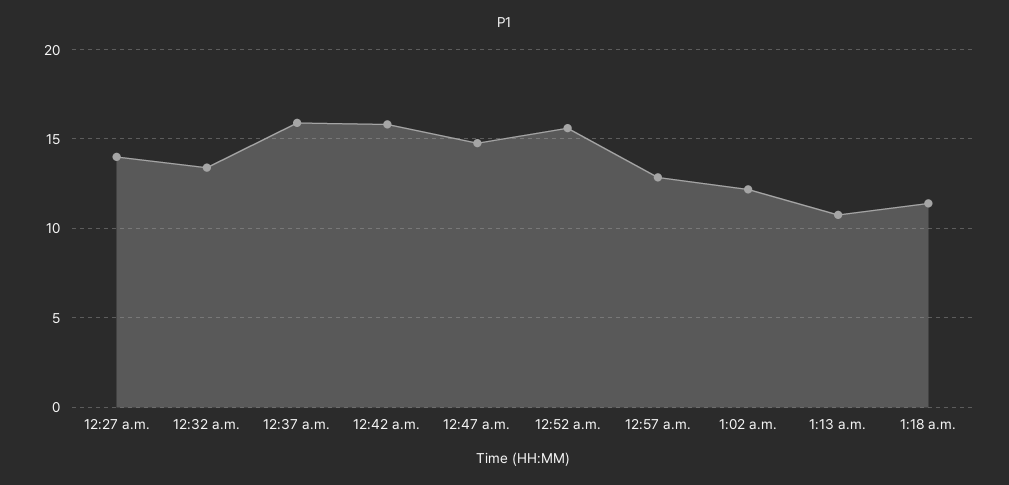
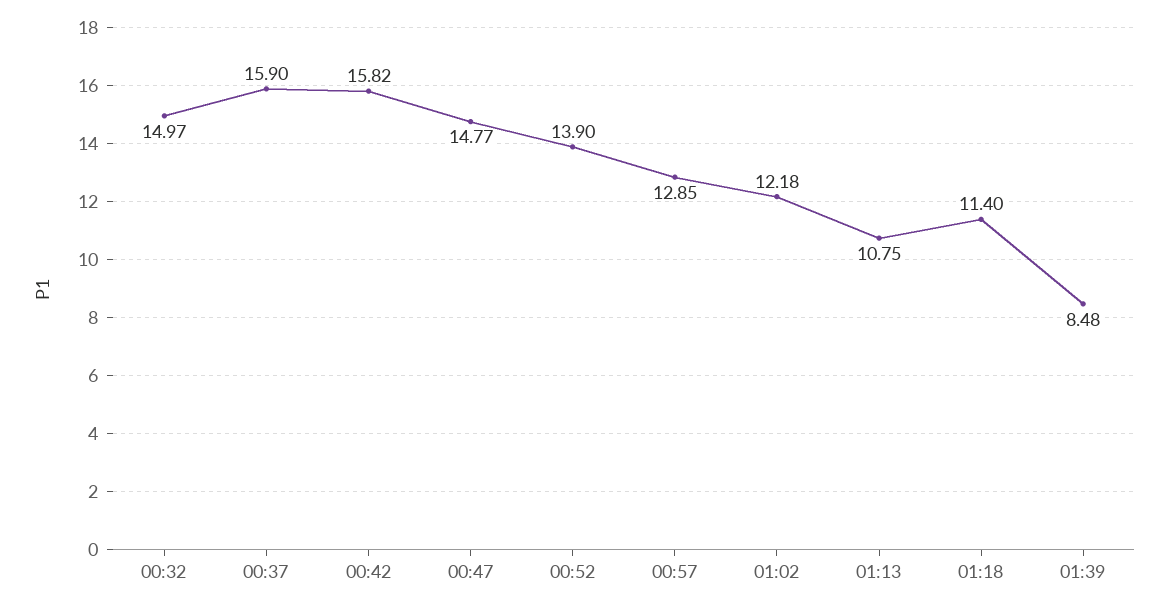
12:27 a.m.: 14 -> none
12:32 a.m.: 13.5 -> 14.97
12:52 a.m.: 15.5 -> 13.9
01:39: none -> 8.48

